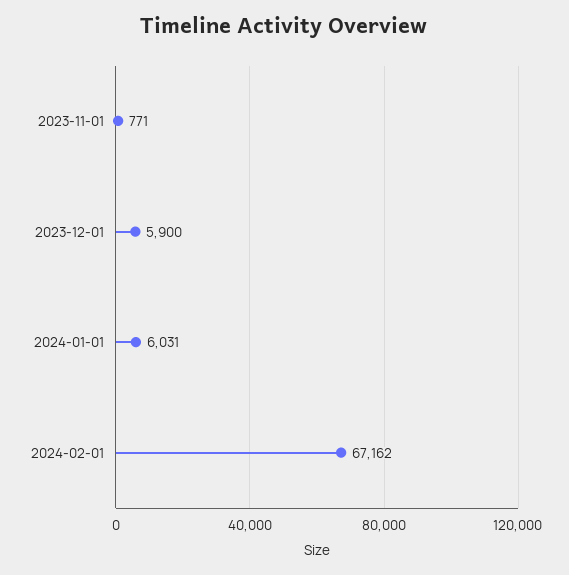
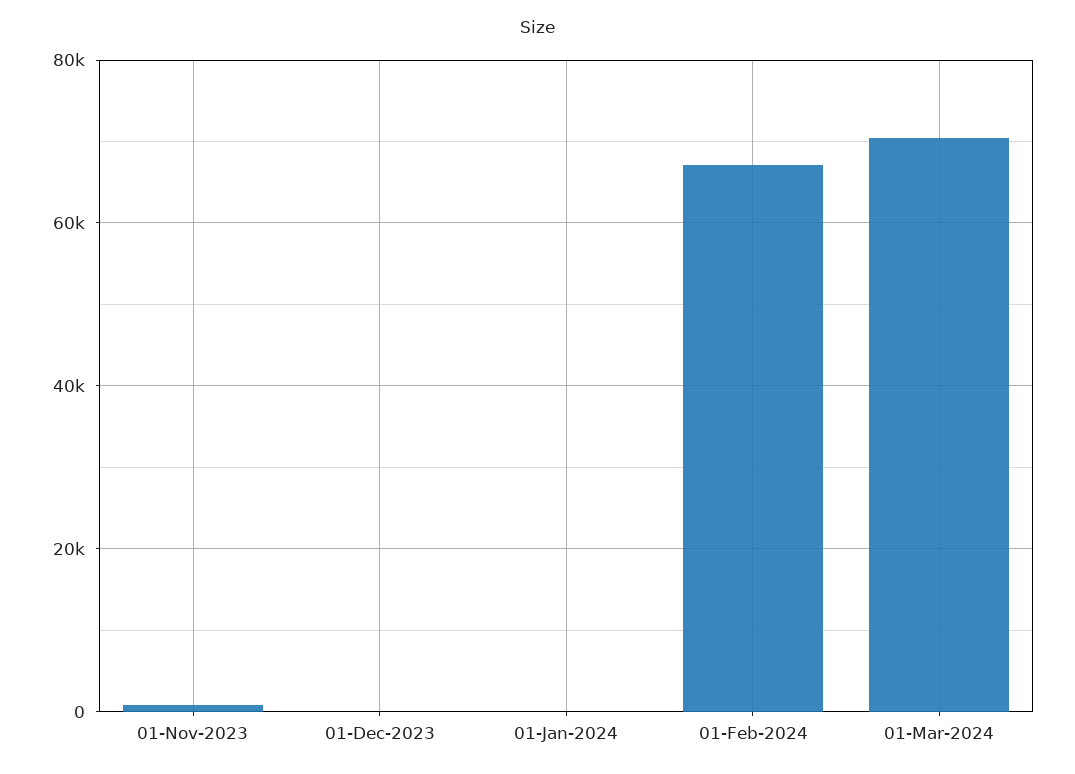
2023-12-01: 5900 -> 0
2024-01-01: 6031 -> 0
01-Mar-2024: none -> 70000

